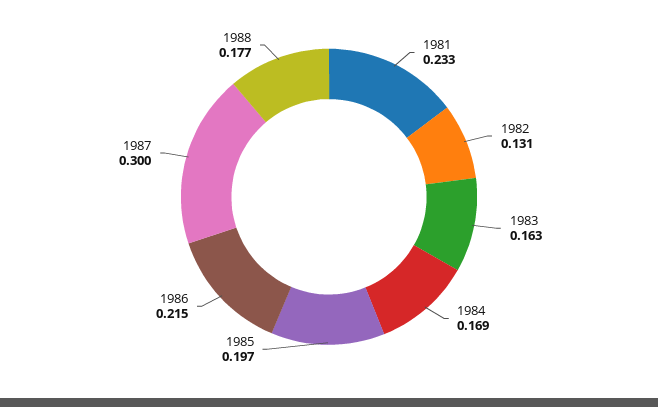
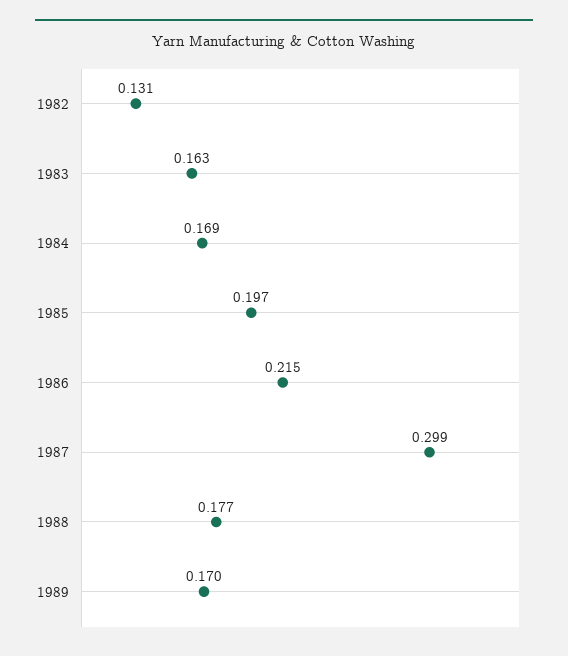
1981: 0.233 -> none
1987: 0.3 -> 0.299
1989: none -> 0.17

